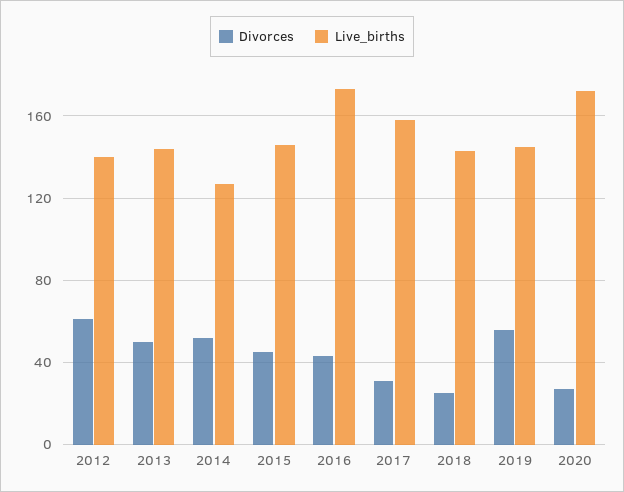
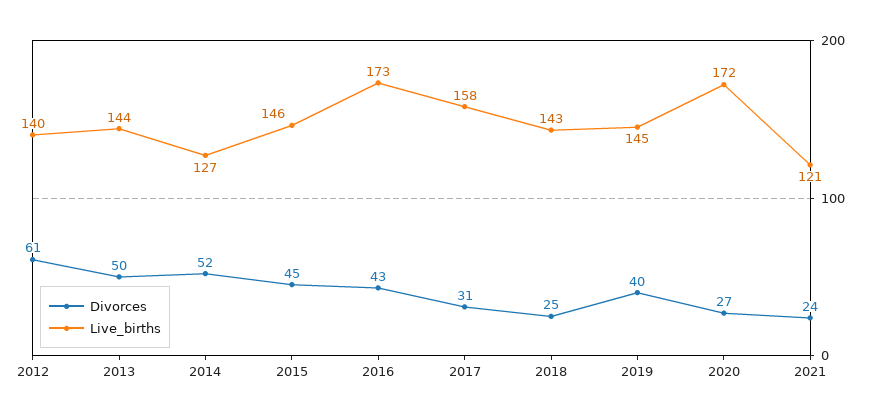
Divorces, 2019: 55 -> 40
Divorces, 2021: none -> 24
Live_births, 2021: none -> 121

